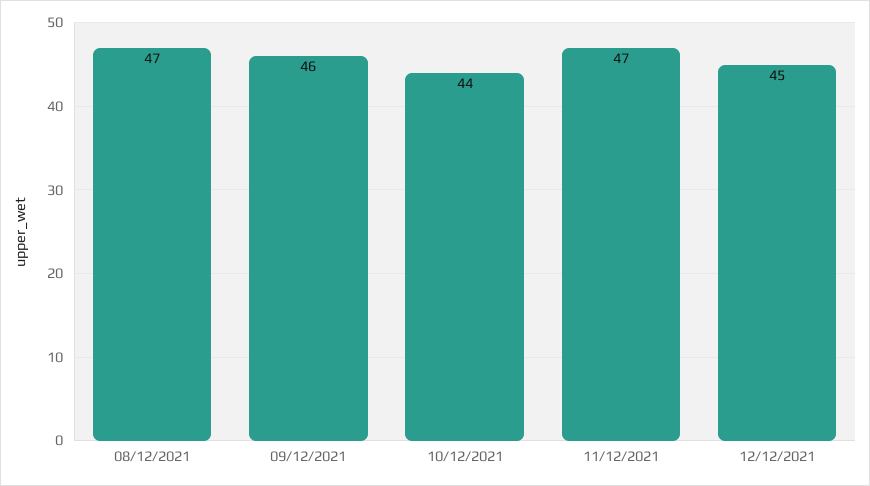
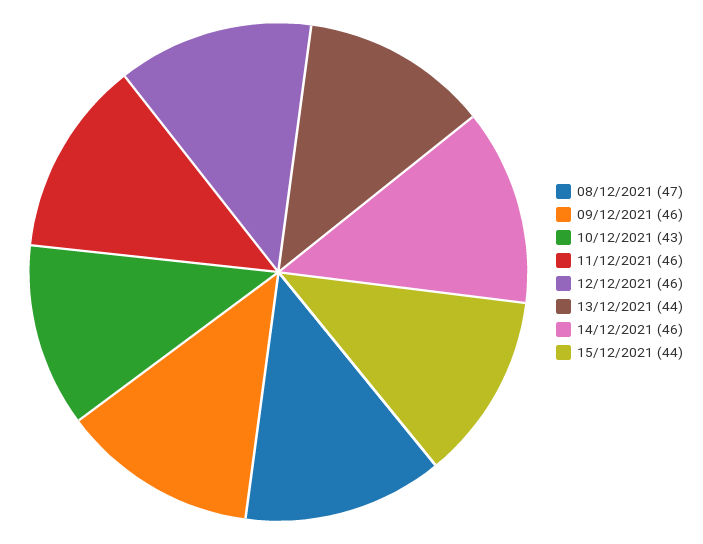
10/12/2021: 44 -> 43
11/12/2021: 47 -> 46
12/12/2021: 45 -> 46
13/12/2021: none -> 44
14/12/2021: none -> 46
15/12/2021: none -> 44

